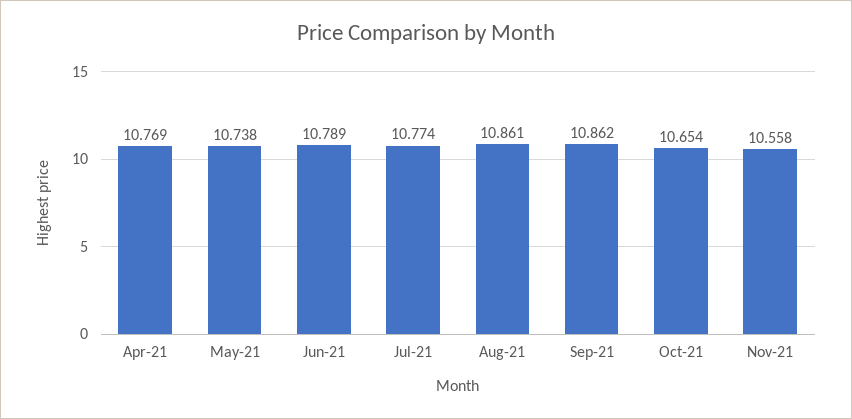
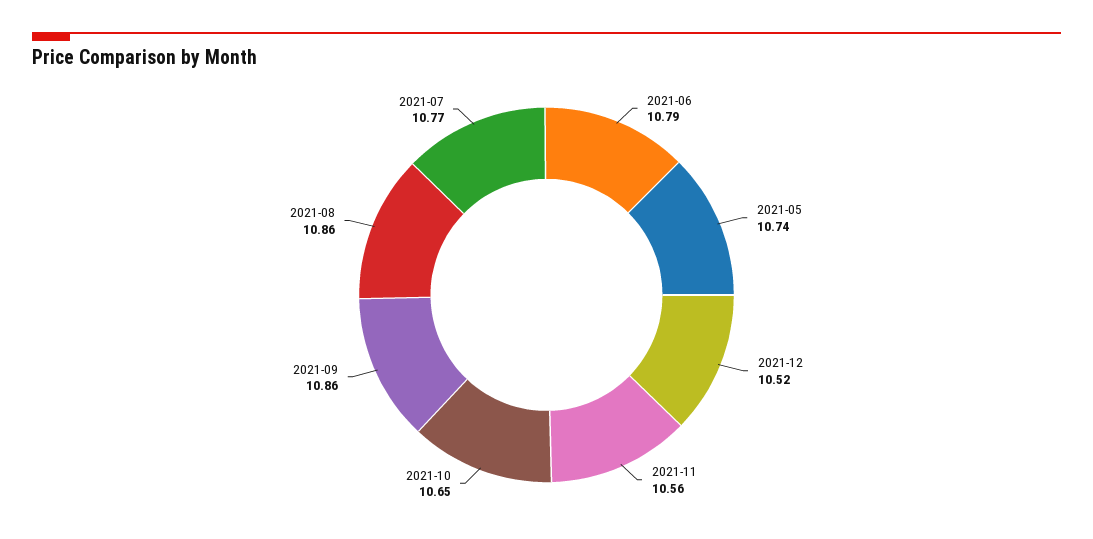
Apr-21: 10.769 -> none
2021-12: none -> 10.52

